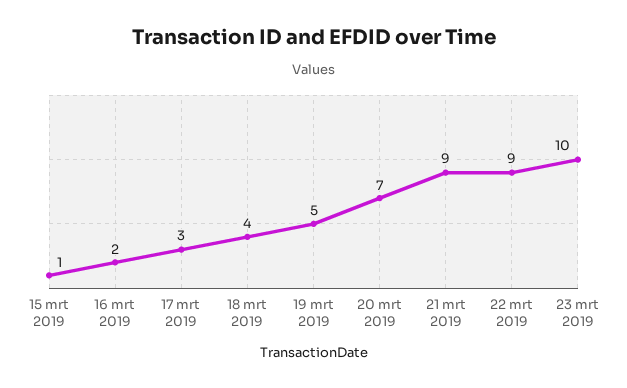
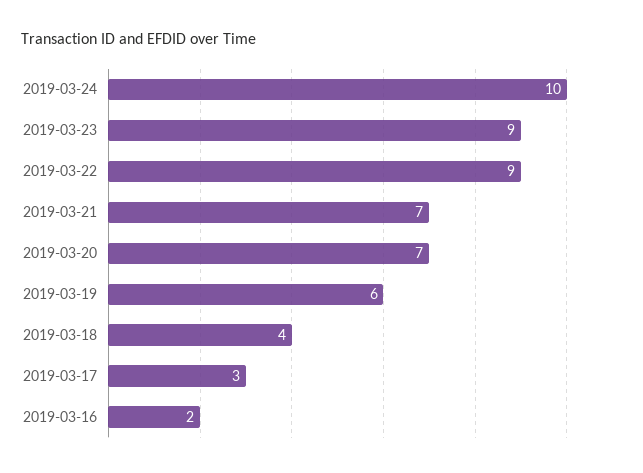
15 mrt 2019: 1 -> none
19 mrt 2019: 5 -> 6
21 mrt 2019: 9 -> 7
23 mrt 2019: 10 -> 9
2019-03-24: none -> 10

